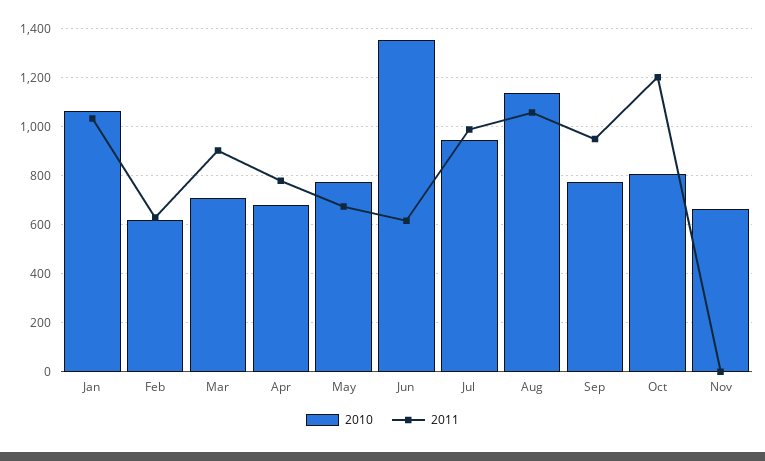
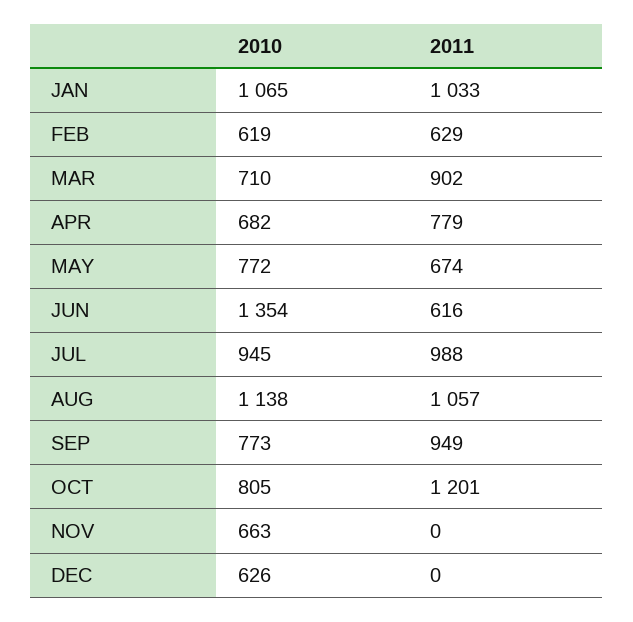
2010, DEC: none -> 626
2011, DEC: none -> 0

